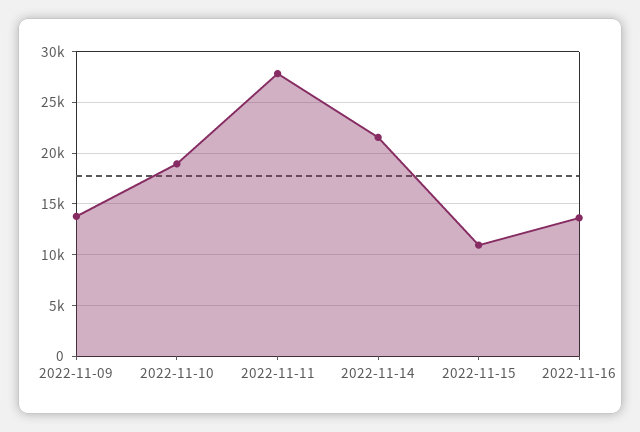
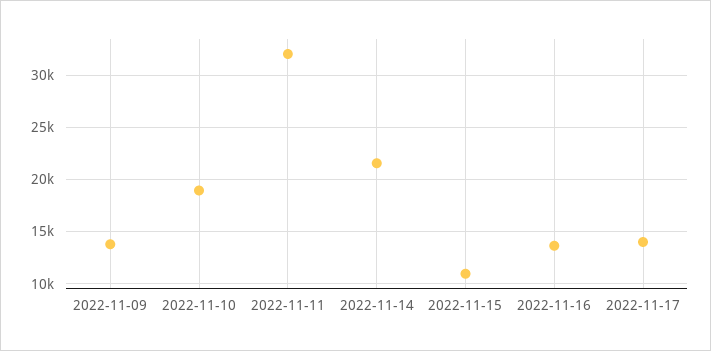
2022-11-11: 28000 -> 32000
2022-11-17: none -> 14000

